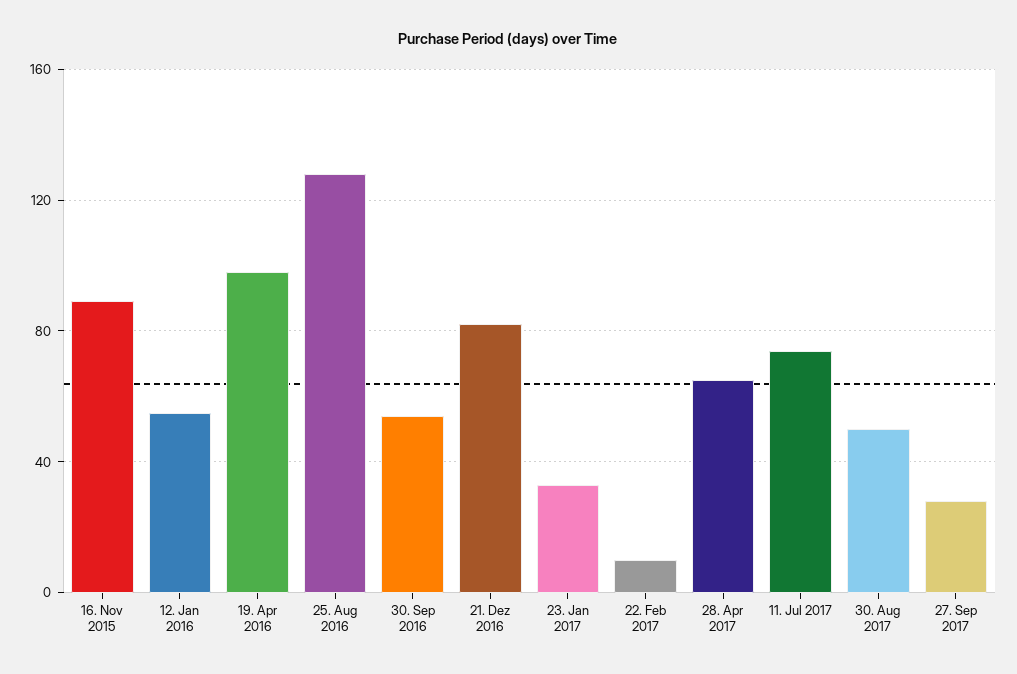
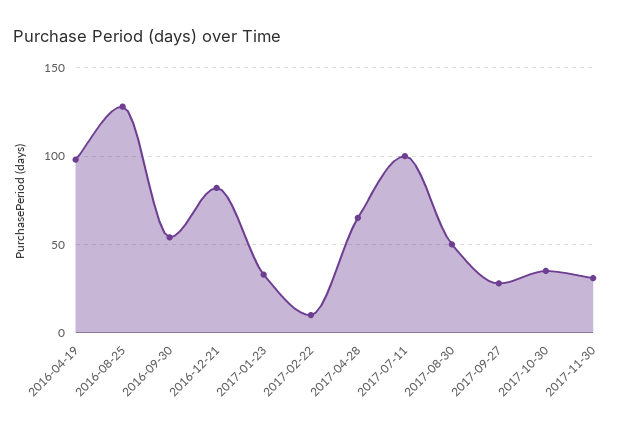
16. Nov 2015: 90 -> none
12. Jan 2016: 55 -> none
11. Jul 2017: 75 -> 100
2017-10-30: none -> 35
2017-11-30: none -> 30

